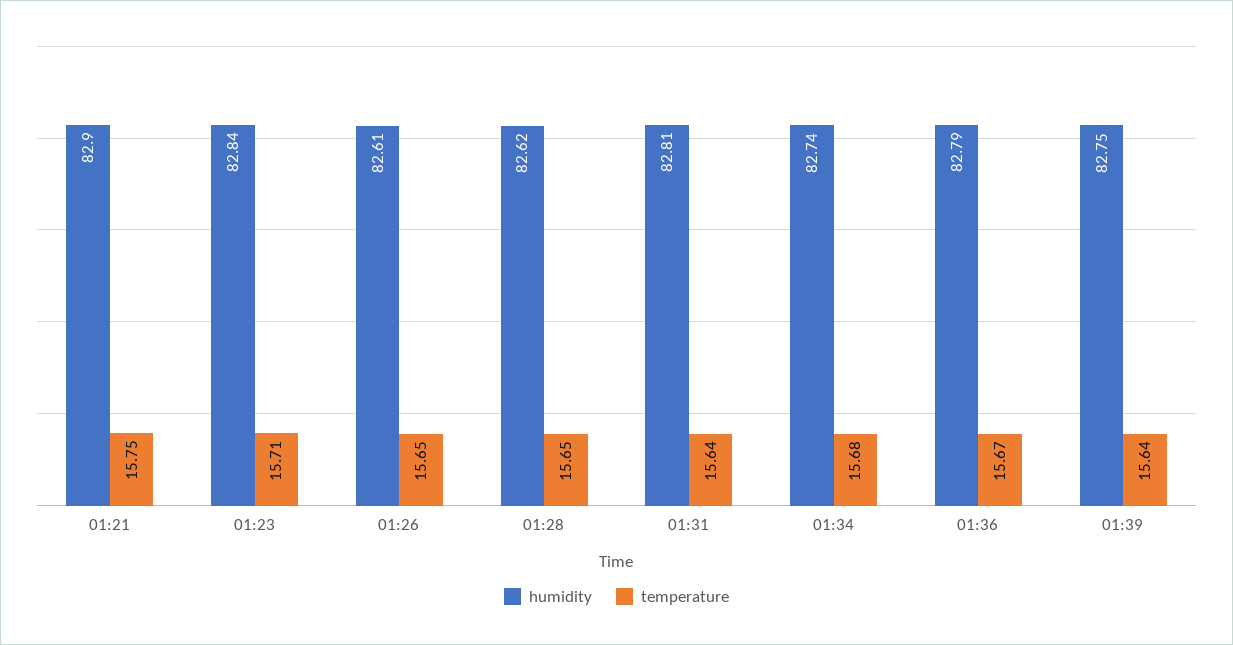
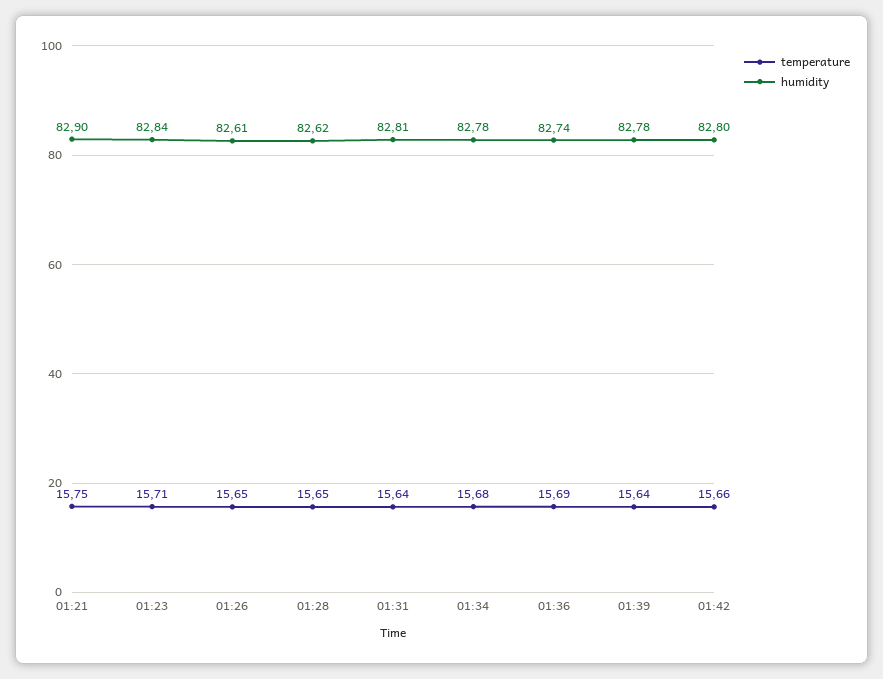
humidity, 01:34: 82.74 -> 82.78
humidity, 01:36: 82.79 -> 82.74
temperature, 01:36: 15.67 -> 15.69
humidity, 01:39: 82.75 -> 82.78
temperature, 01:42: none -> 15.66
humidity, 01:42: none -> 82.8

